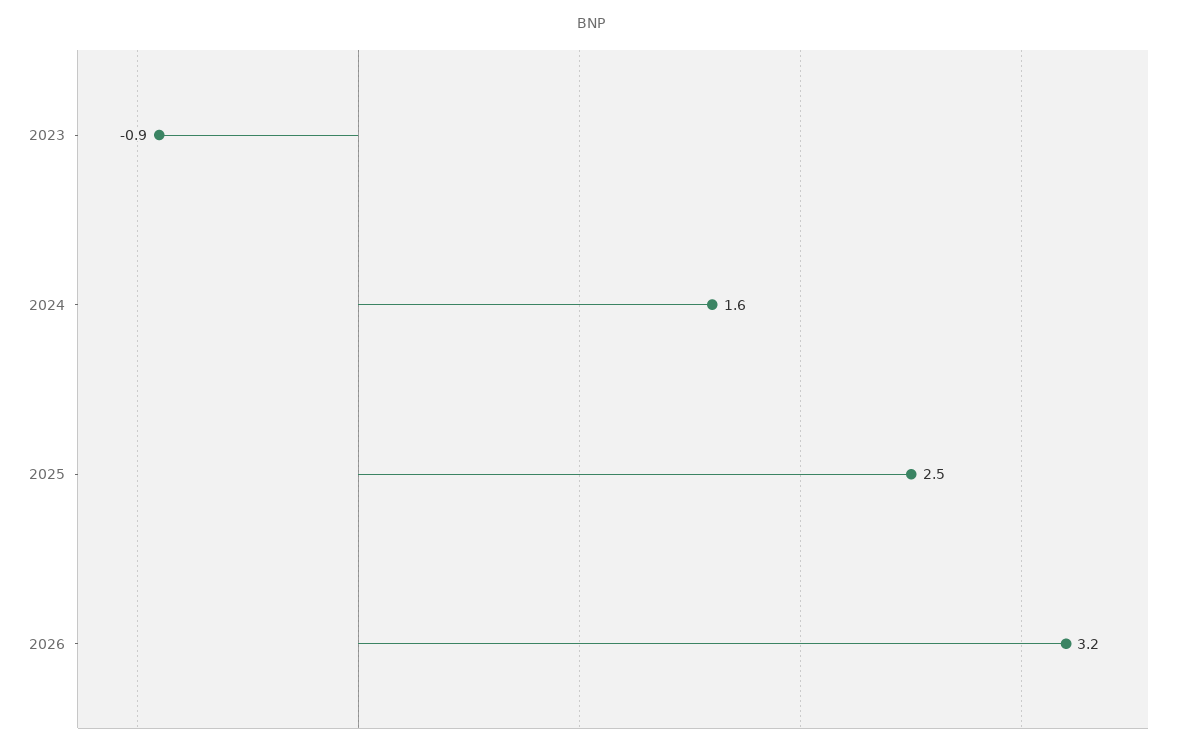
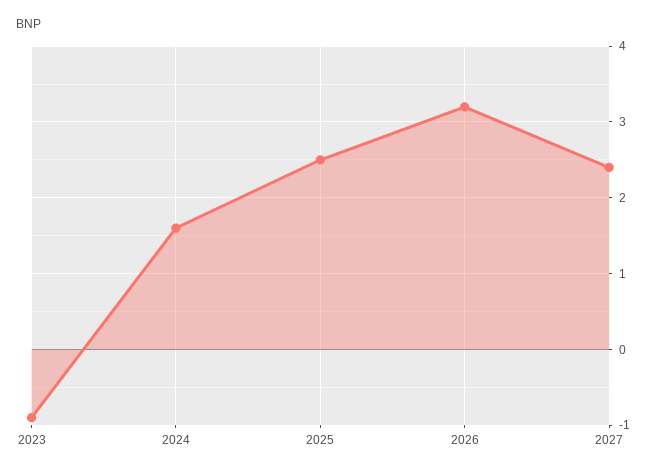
2027: none -> 2.4

